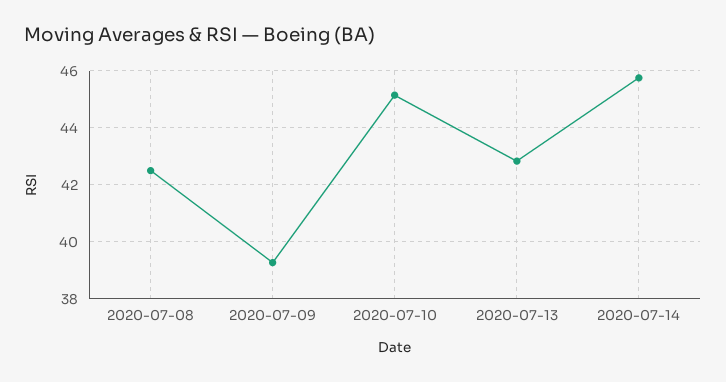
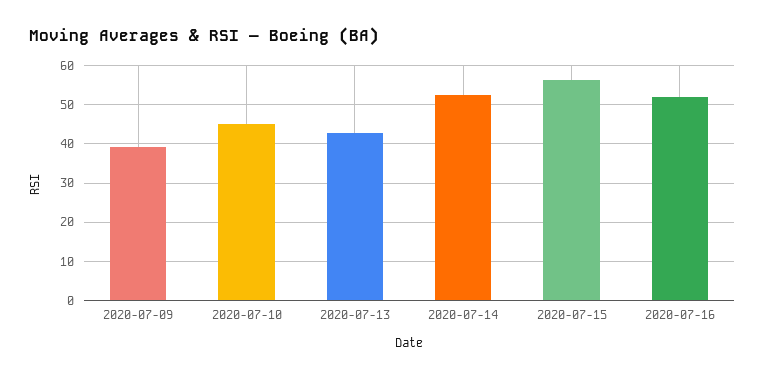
2020-07-08: 42.5 -> none
2020-07-14: 45.75 -> 52
2020-07-15: none -> 56
2020-07-16: none -> 52

